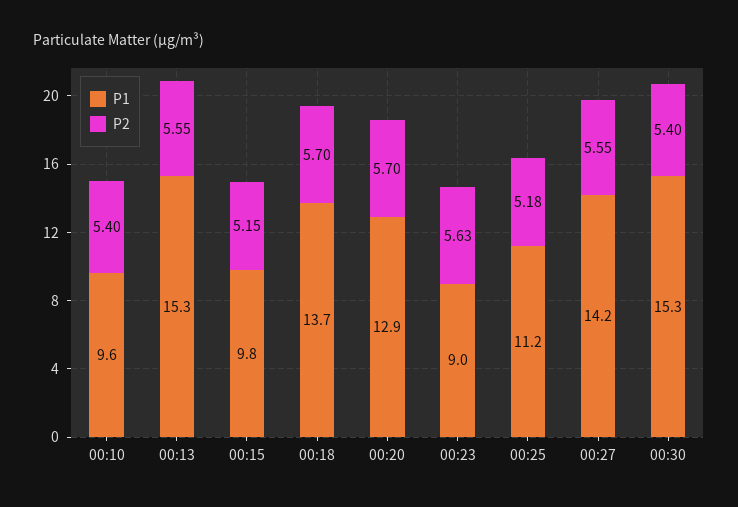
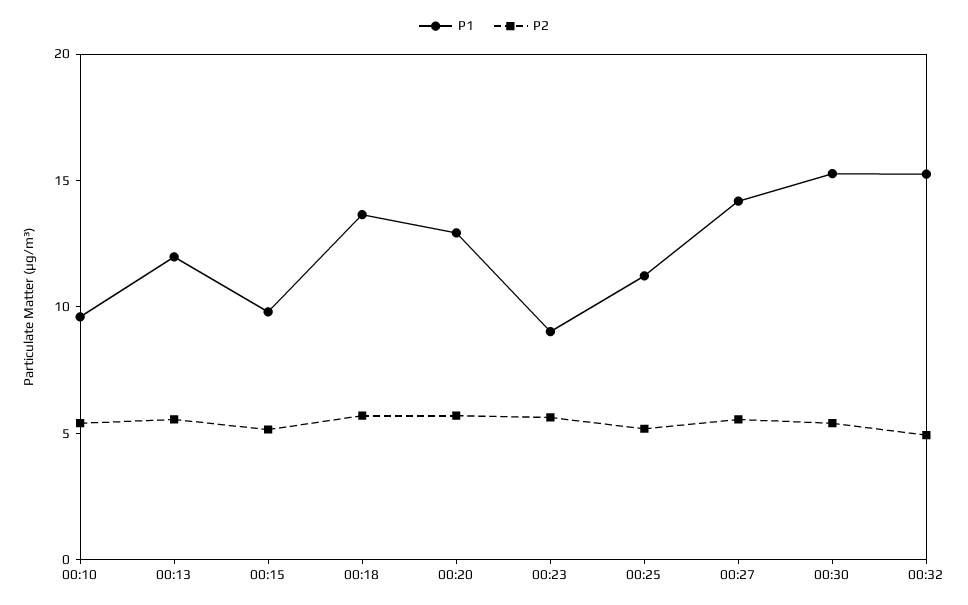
P1, 00:13: 15.3 -> 12
P1, 00:32: none -> 15
P2, 00:32: none -> 5

